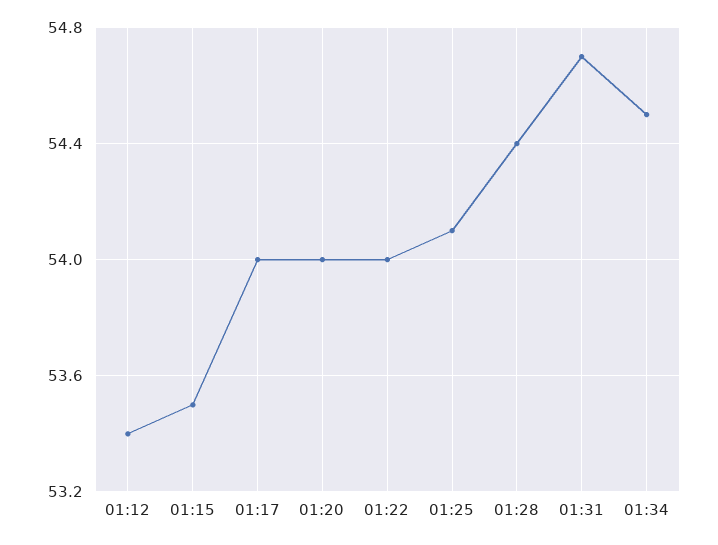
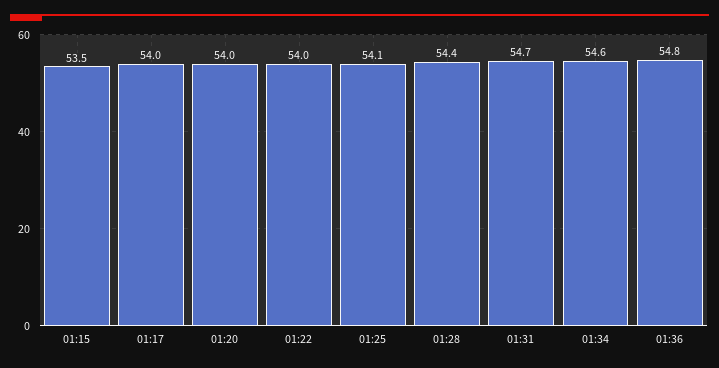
01:12: 53.4 -> none
01:34: 54.5 -> 54.6
01:36: none -> 54.8

